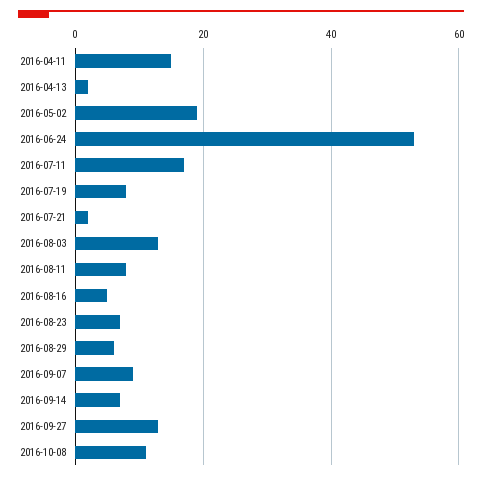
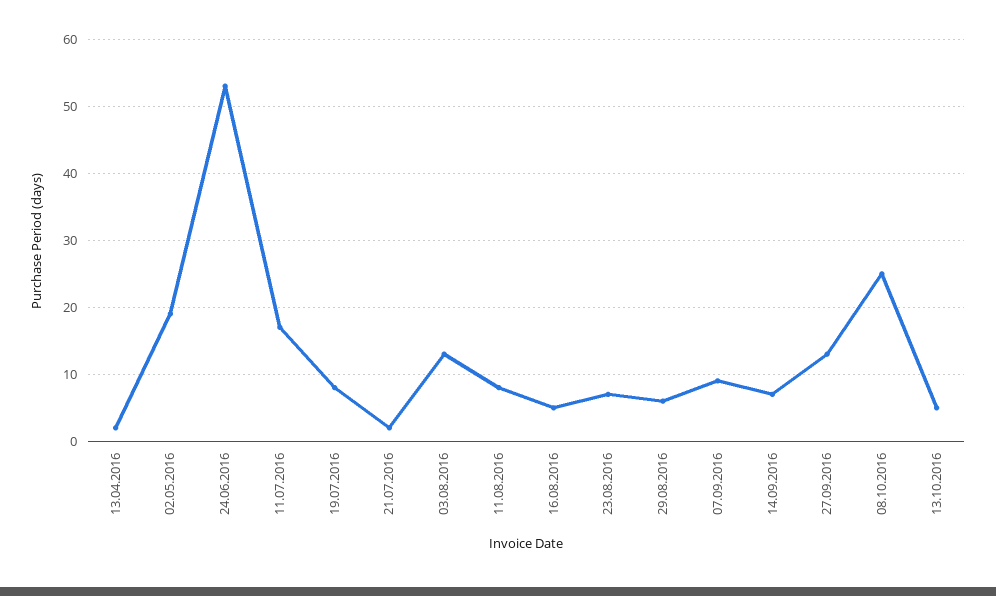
2016-04-11: 15 -> none
2016-10-08: 10 -> 25
13.10.2016: none -> 5

